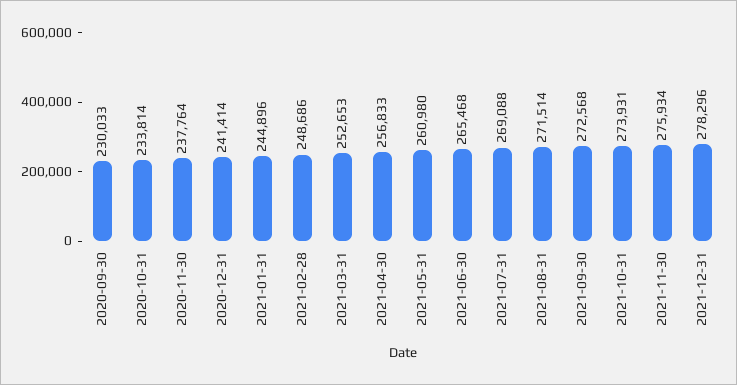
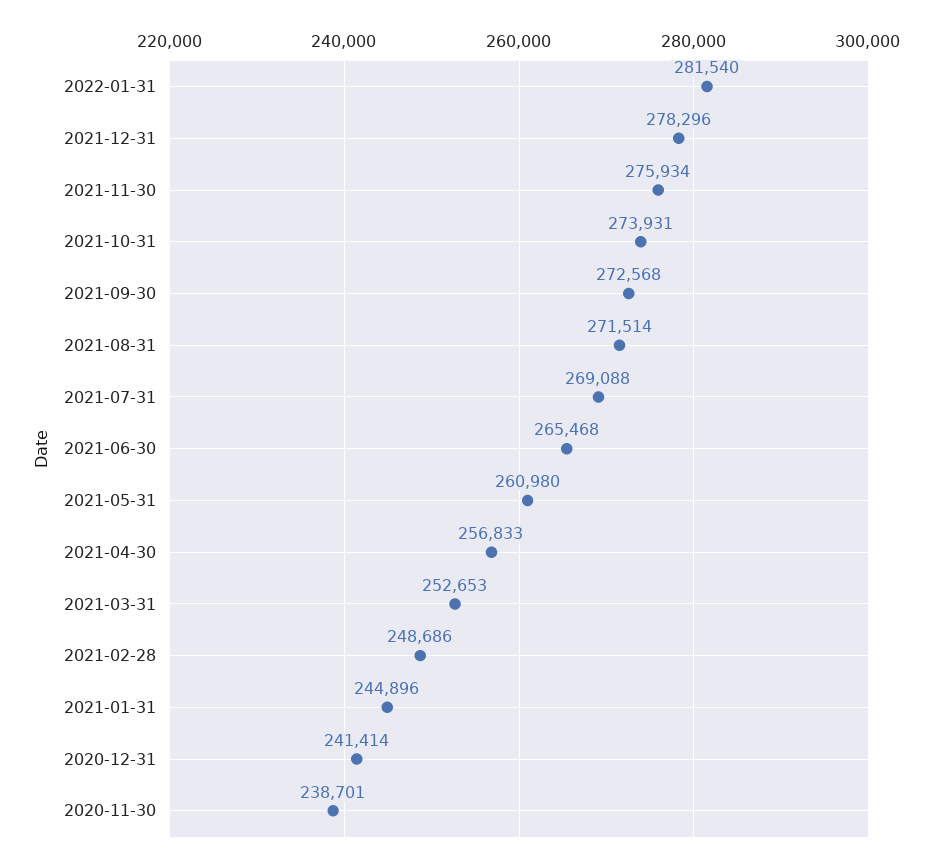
2020-09-30: 230033 -> none
2020-10-31: 233814 -> none
2020-11-30: 237764 -> 238701
2022-01-31: none -> 281540

